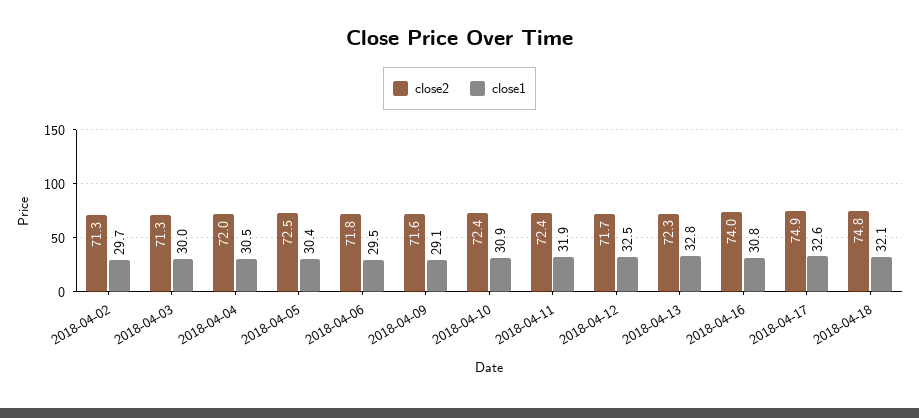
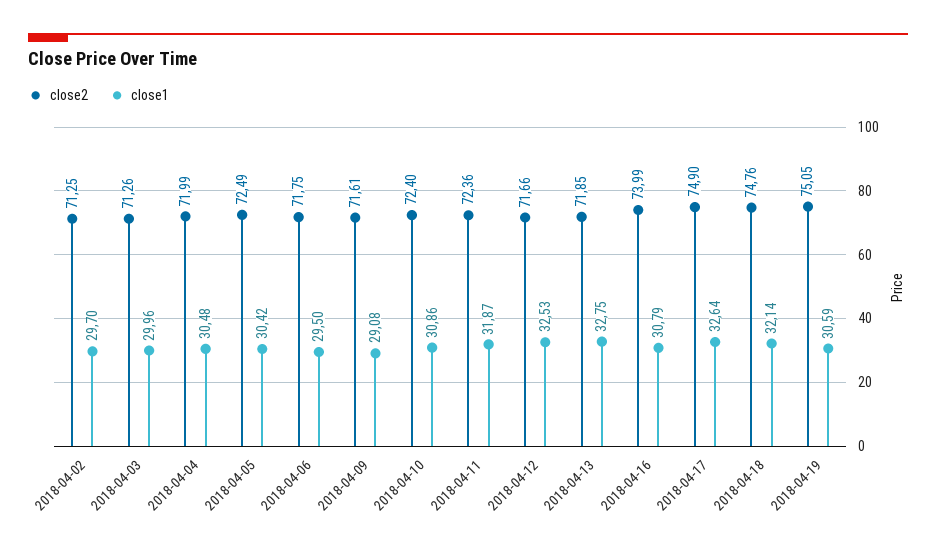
close2, 2018-04-13: 72.3 -> 71.85
close2, 2018-04-19: none -> 75.05
close1, 2018-04-19: none -> 30.59

